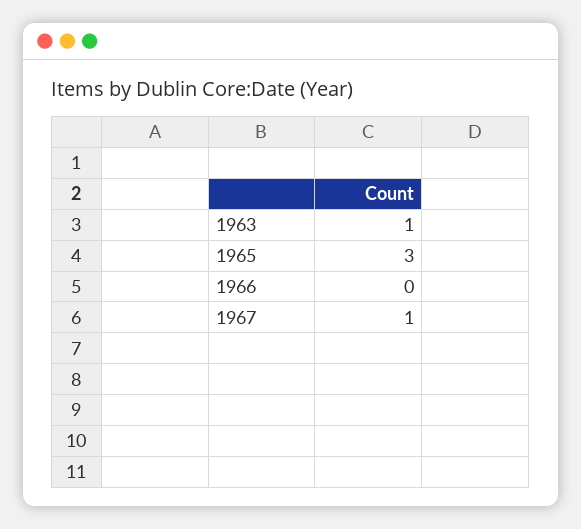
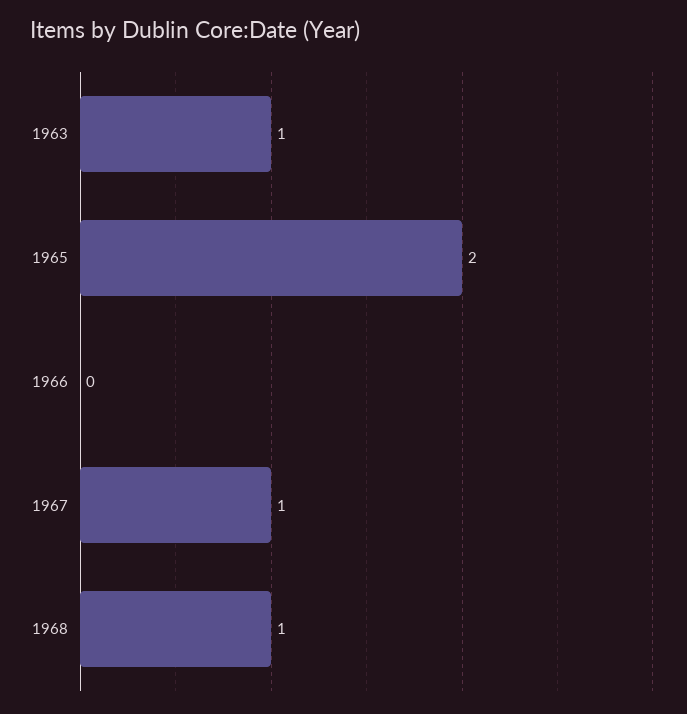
1965: 3 -> 2
1968: none -> 1

